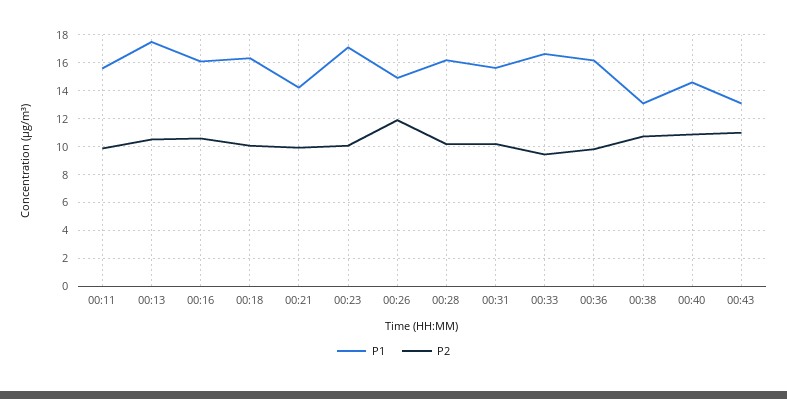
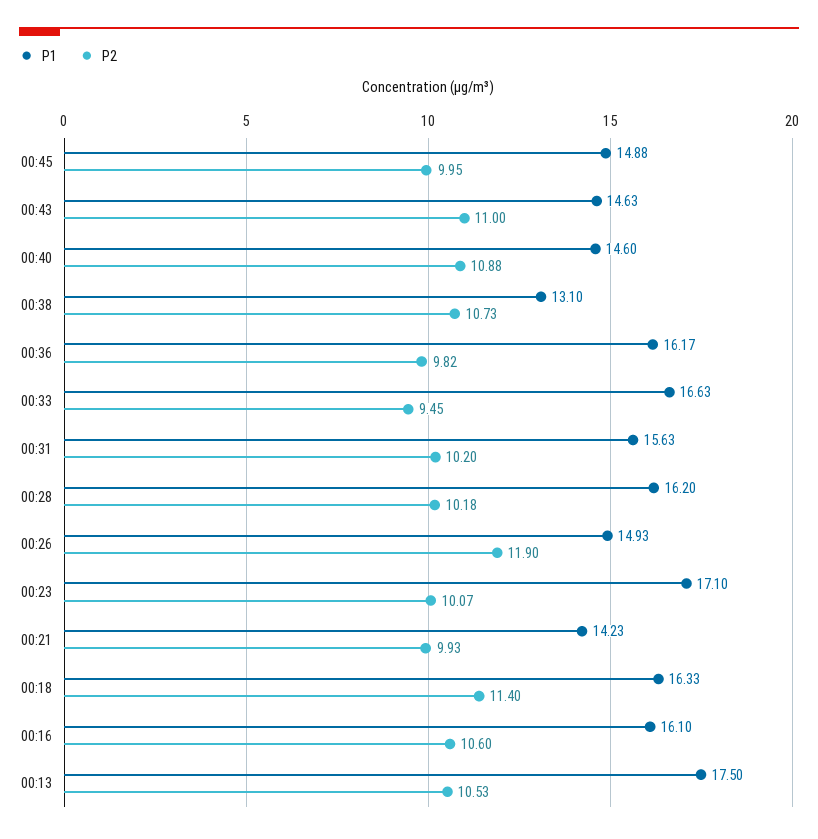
P1, 00:11: 15.5 -> none
P2, 00:11: 10 -> none
P2, 00:18: 10 -> 11.4
P1, 00:43: 13 -> 14.63
P1, 00:45: none -> 14.88
P2, 00:45: none -> 9.95

